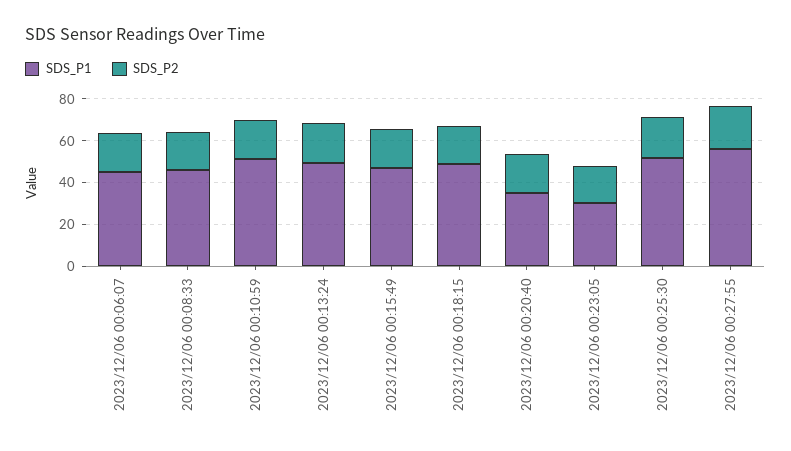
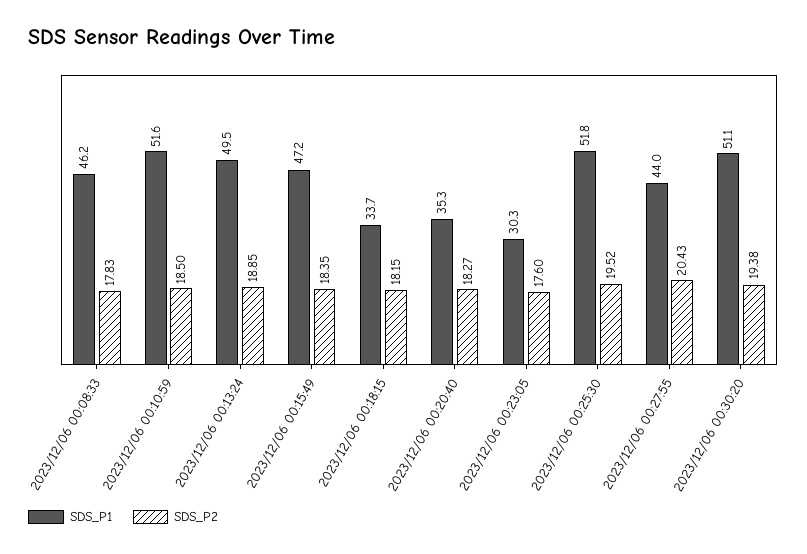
SDS_P1, 2023/12/06 00:06:07: 45 -> none
SDS_P2, 2023/12/06 00:06:07: 20 -> none
SDS_P1, 2023/12/06 00:18:15: 50 -> 33.7
SDS_P1, 2023/12/06 00:27:55: 55 -> 44
SDS_P1, 2023/12/06 00:30:20: none -> 51.1
SDS_P2, 2023/12/06 00:30:20: none -> 19.38

